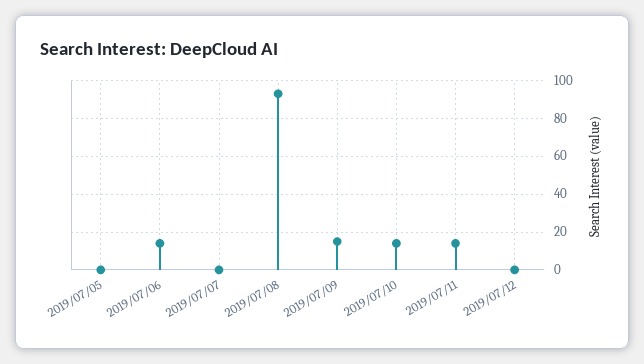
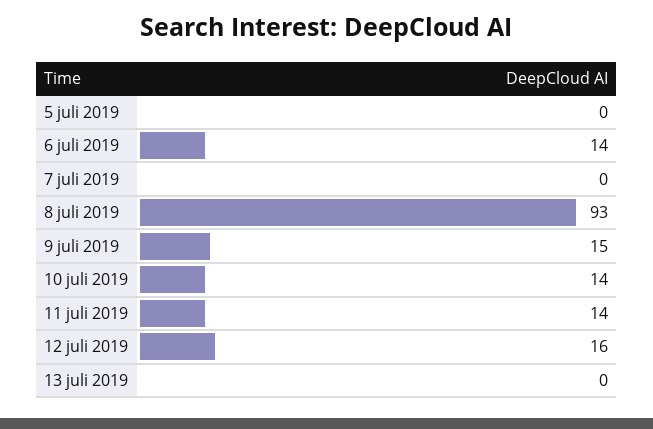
2019/07/12: 0 -> 16
13 juli 2019: none -> 0

